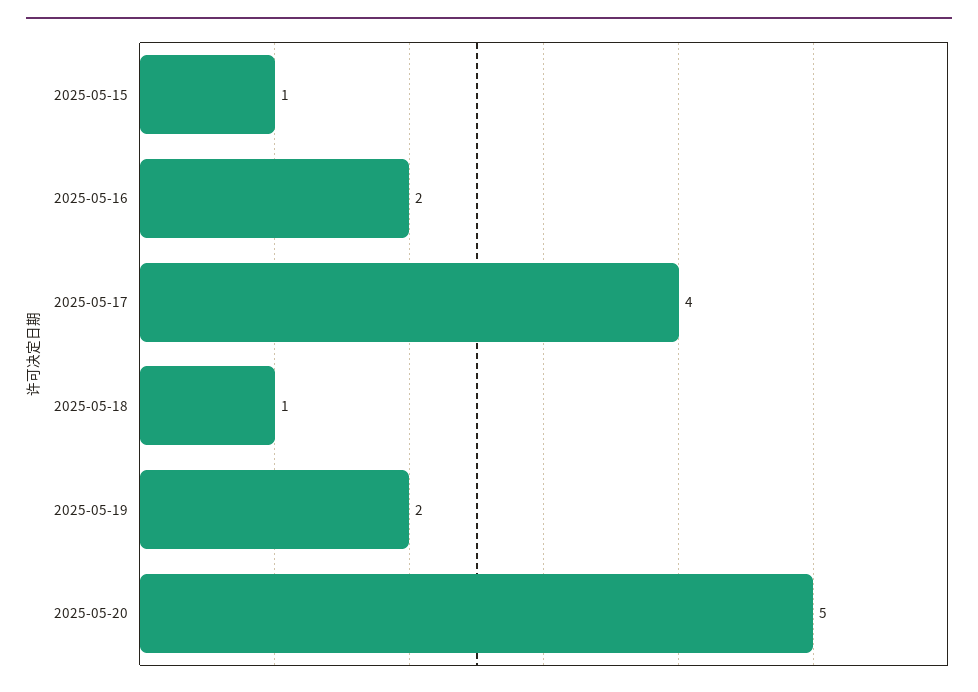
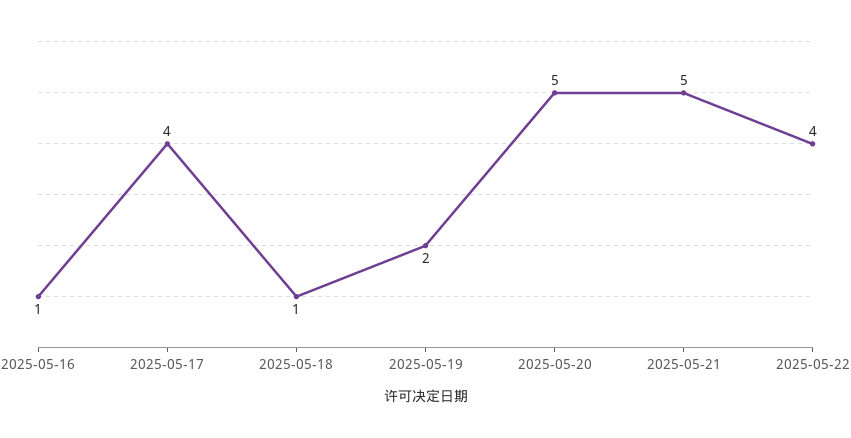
2025-05-15: 1 -> none
2025-05-16: 2 -> 1
2025-05-21: none -> 5
2025-05-22: none -> 4

